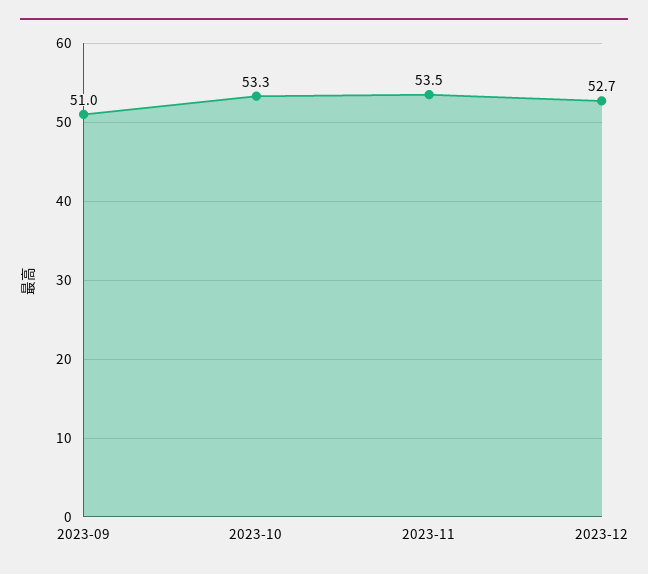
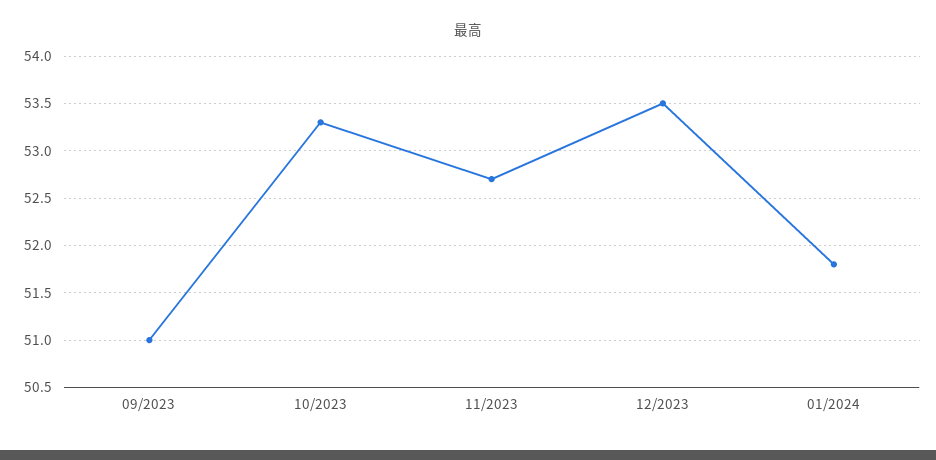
2023-11: 53.5 -> 52.7
2023-12: 52.7 -> 53.5
01/2024: none -> 51.8

